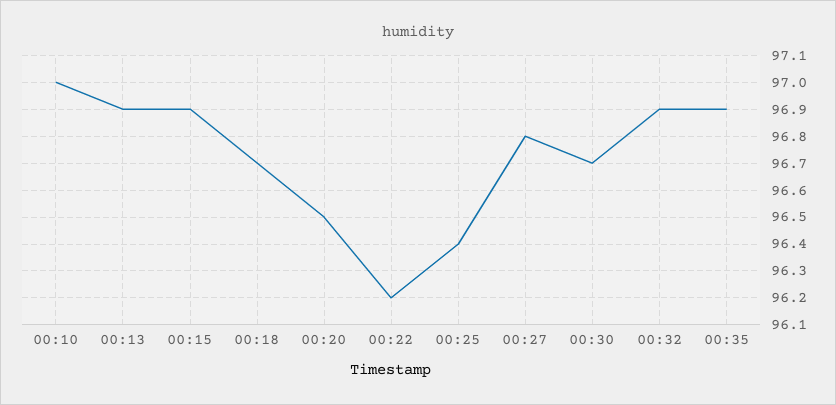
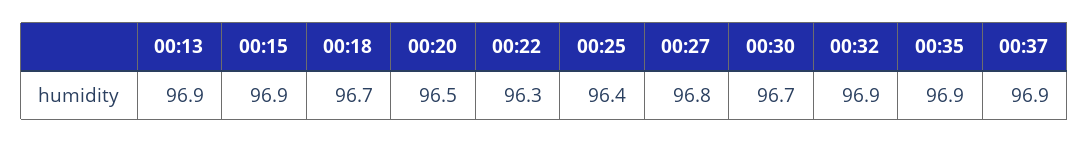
00:10: 97 -> none
00:22: 96.2 -> 96.3
00:37: none -> 96.9

